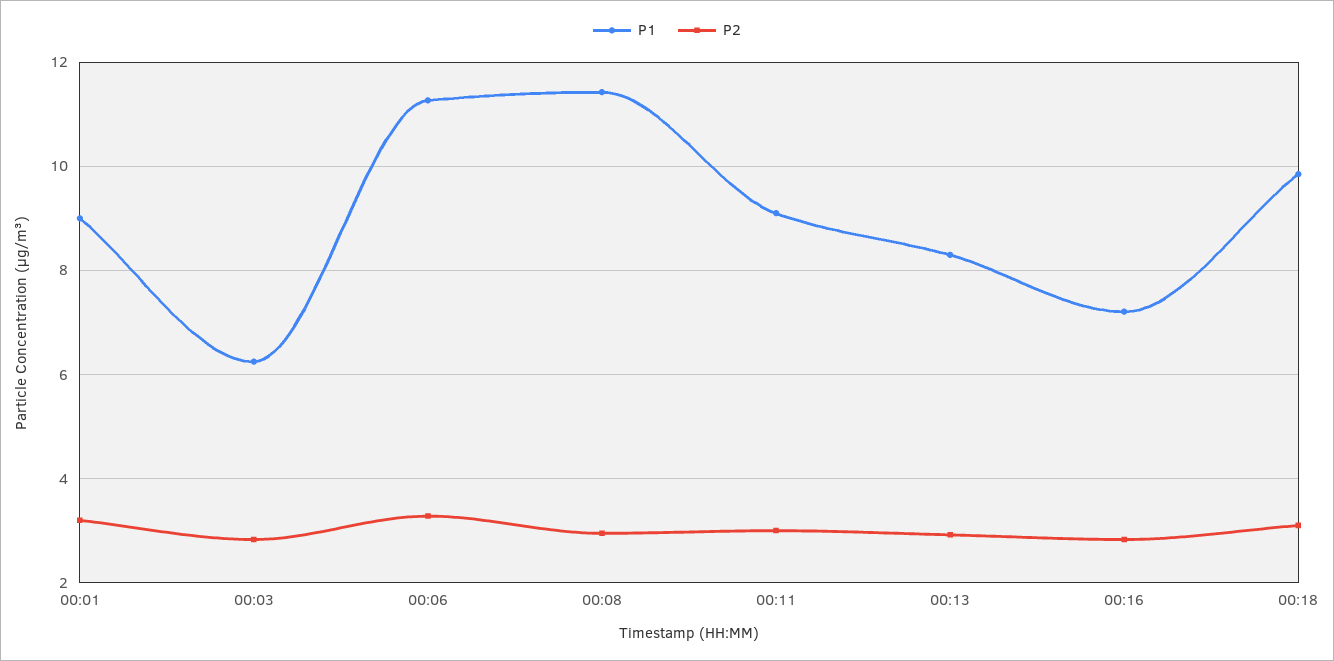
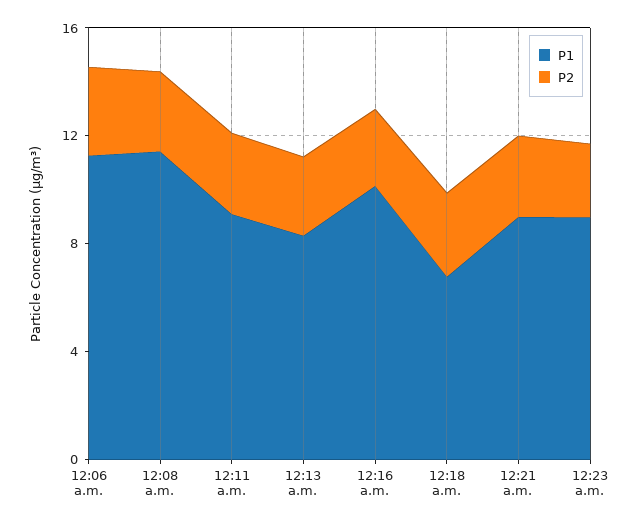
P1, 00:01: 9 -> none
P2, 00:01: 3.2 -> none
P1, 00:03: 6.2 -> none
P2, 00:03: 2.8 -> none
P1, 00:16: 7.2 -> 10
P1, 00:18: 9.8 -> 7
P1, 12:21 a.m.: none -> 9
P2, 12:21 a.m.: none -> 3
P1, 12:23 a.m.: none -> 9
P2, 12:23 a.m.: none -> 3

